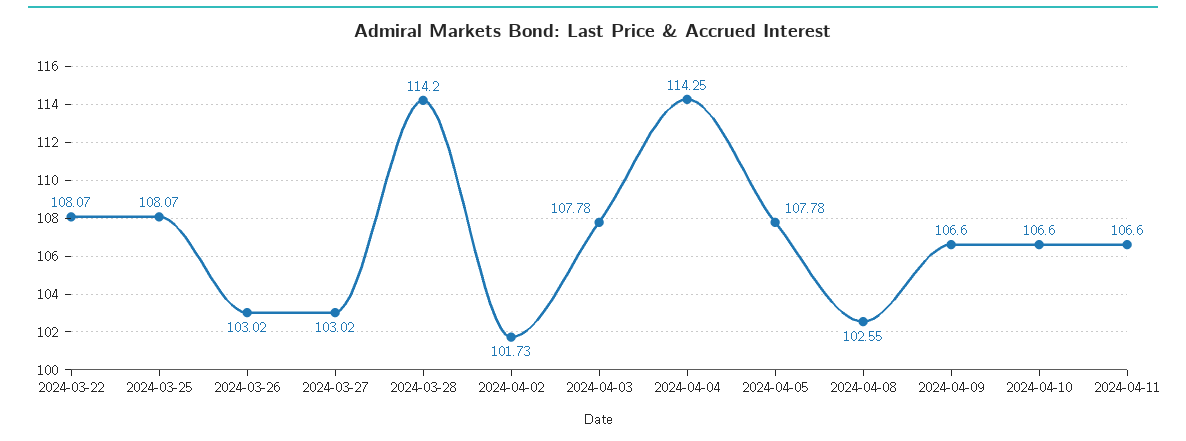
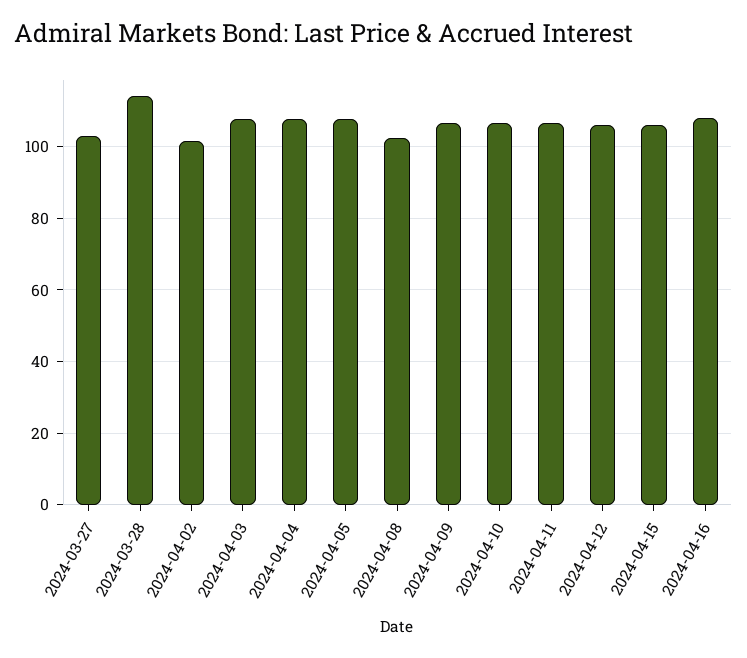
2024-03-22: 108.07 -> none
2024-03-25: 108.07 -> none
2024-03-26: 103.02 -> none
2024-04-04: 114.25 -> 108
2024-04-12: none -> 106
2024-04-15: none -> 106
2024-04-16: none -> 108

